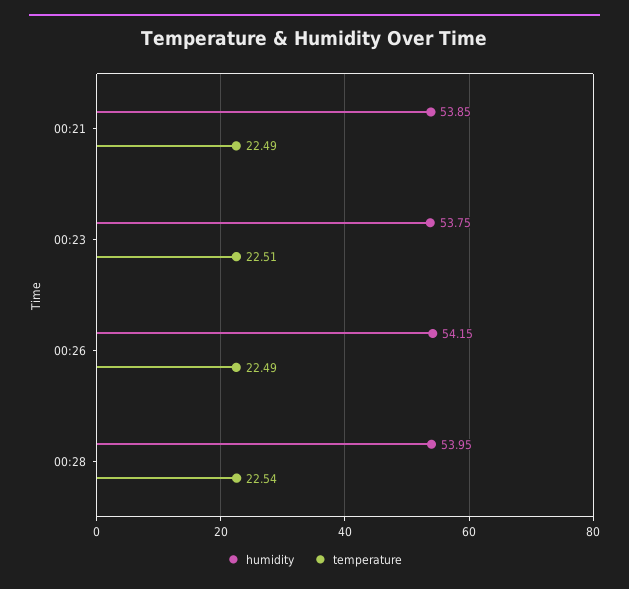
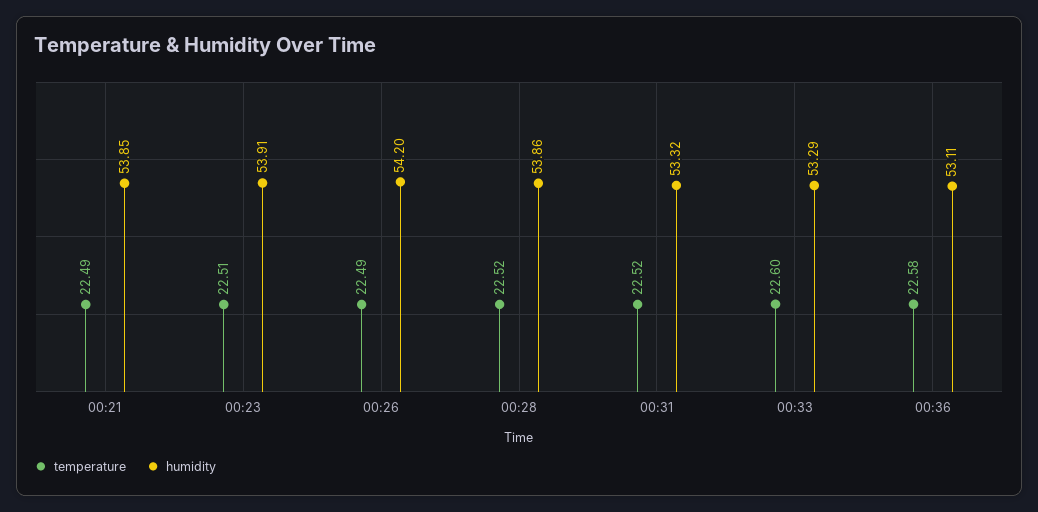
humidity, 00:23: 53.75 -> 53.91
humidity, 00:26: 54.15 -> 54.2
humidity, 00:28: 53.95 -> 53.86
temperature, 00:28: 22.54 -> 22.52
temperature, 00:31: none -> 22.52
humidity, 00:31: none -> 53.32
temperature, 00:33: none -> 22.6
humidity, 00:33: none -> 53.29
temperature, 00:36: none -> 22.58
humidity, 00:36: none -> 53.11

